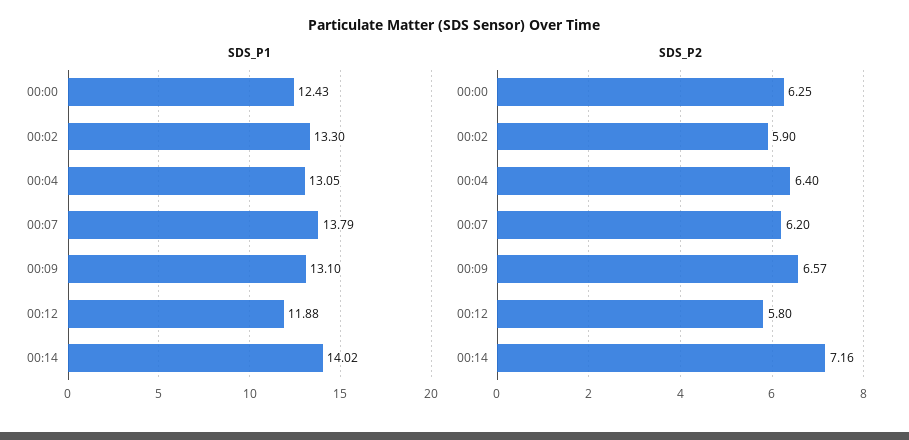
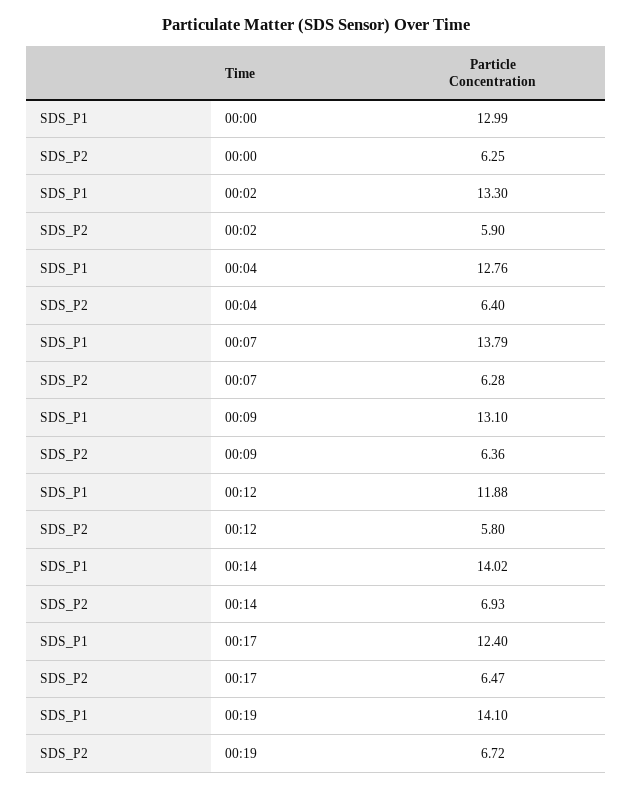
SDS_P1, 00:00: 12.43 -> 12.99
SDS_P1, 00:04: 13.05 -> 12.76
SDS_P2, 00:07: 6.2 -> 6.28
SDS_P2, 00:09: 6.57 -> 6.36
SDS_P2, 00:14: 7.16 -> 6.93
SDS_P1, 00:17: none -> 12.4
SDS_P2, 00:17: none -> 6.47
SDS_P1, 00:19: none -> 14.1
SDS_P2, 00:19: none -> 6.72

